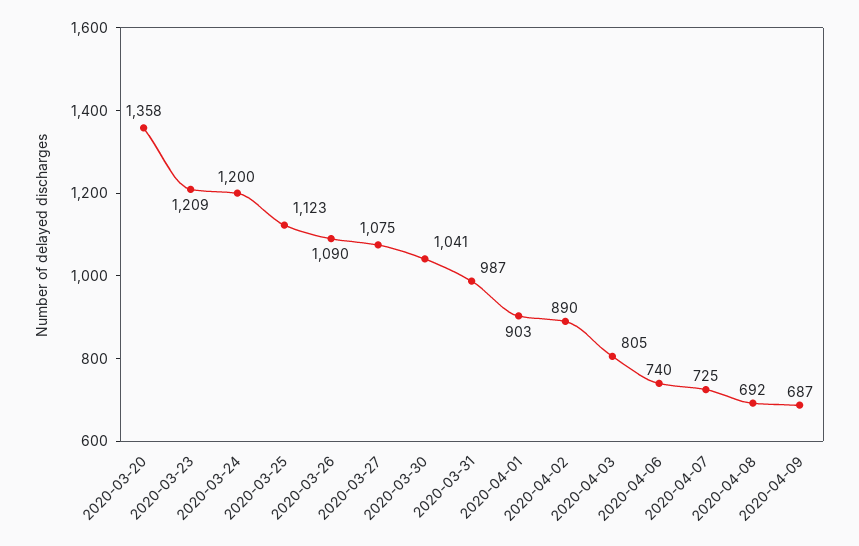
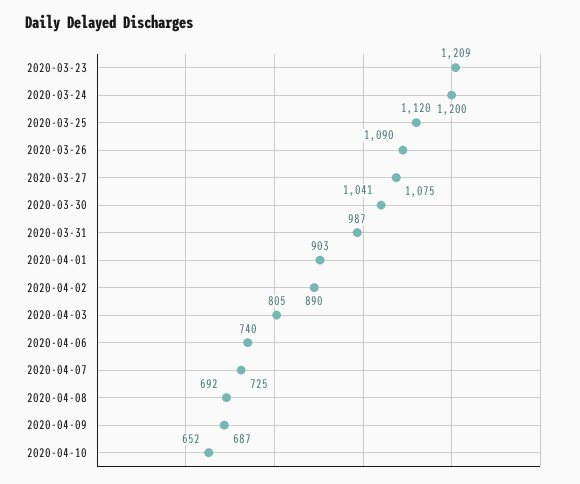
2020-03-20: 1358 -> none
2020-03-25: 1123 -> 1120
2020-04-10: none -> 652

